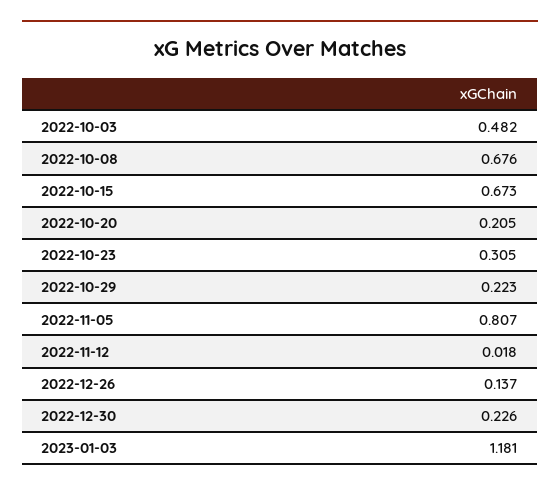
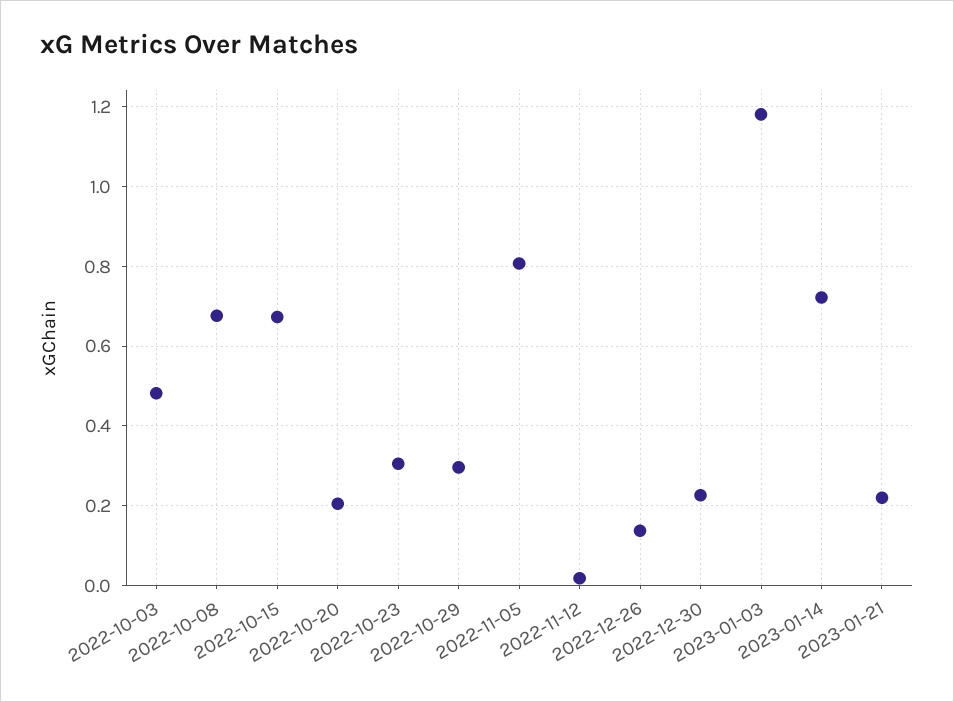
2022-10-29: 0.223 -> 0.3
2023-01-14: none -> 0.72
2023-01-21: none -> 0.22

